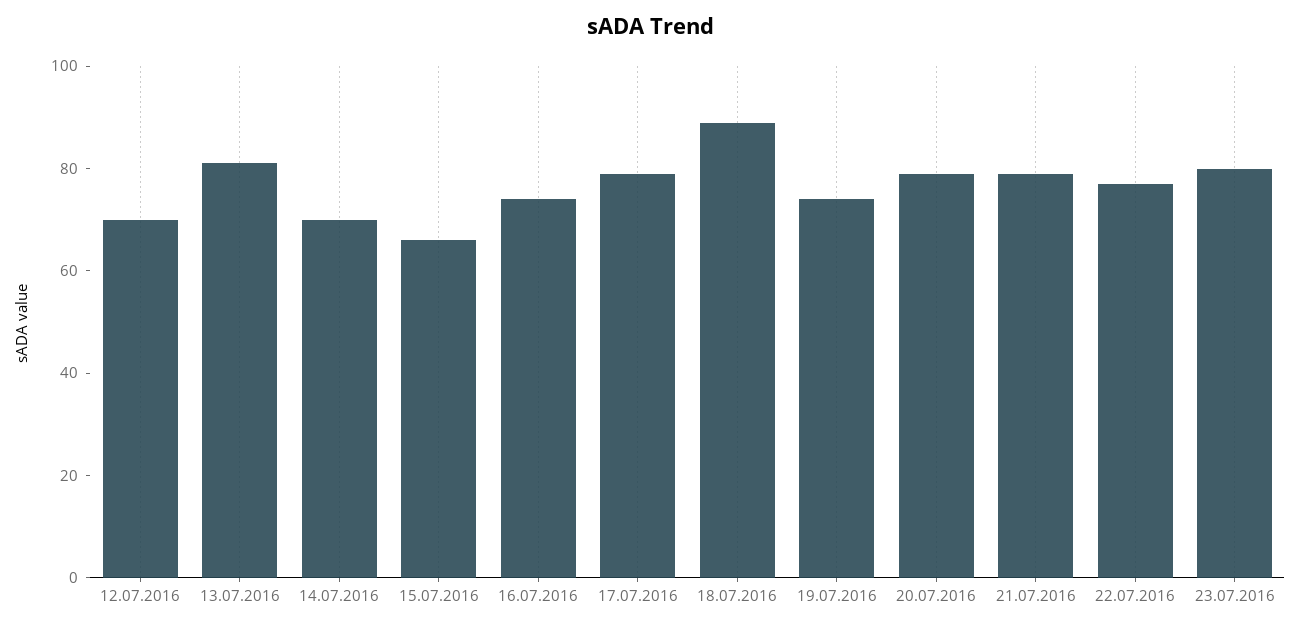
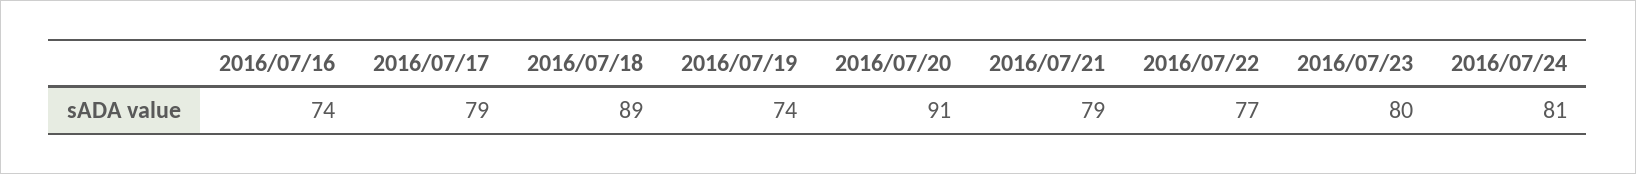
12.07.2016: 70 -> none
13.07.2016: 80 -> none
14.07.2016: 70 -> none
15.07.2016: 65 -> none
20.07.2016: 80 -> 91
2016/07/24: none -> 81

